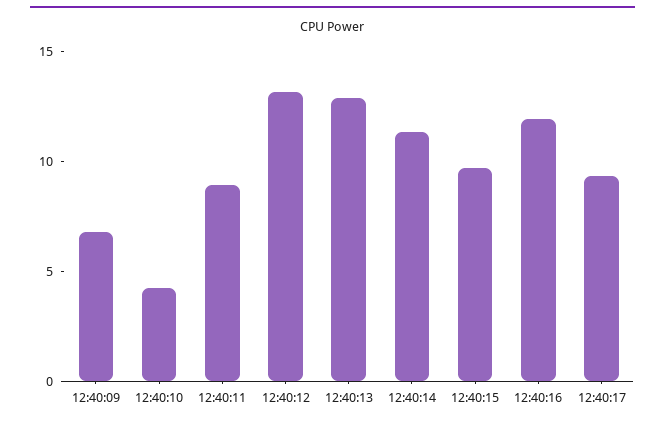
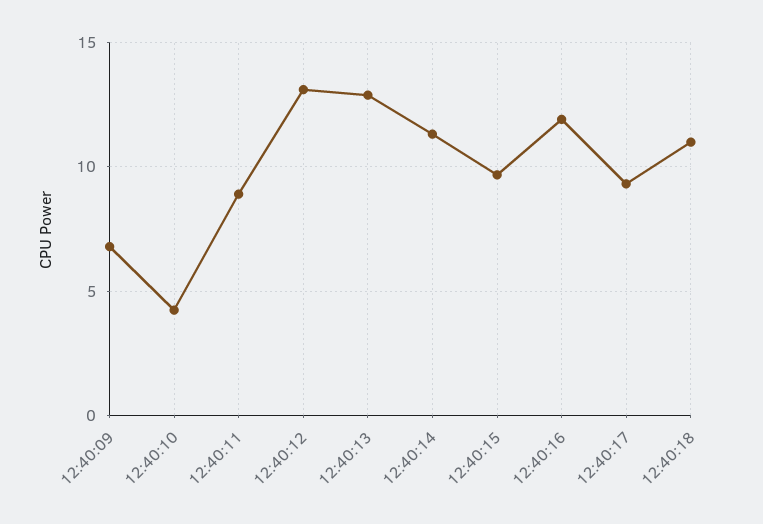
12:40:18: none -> 11

